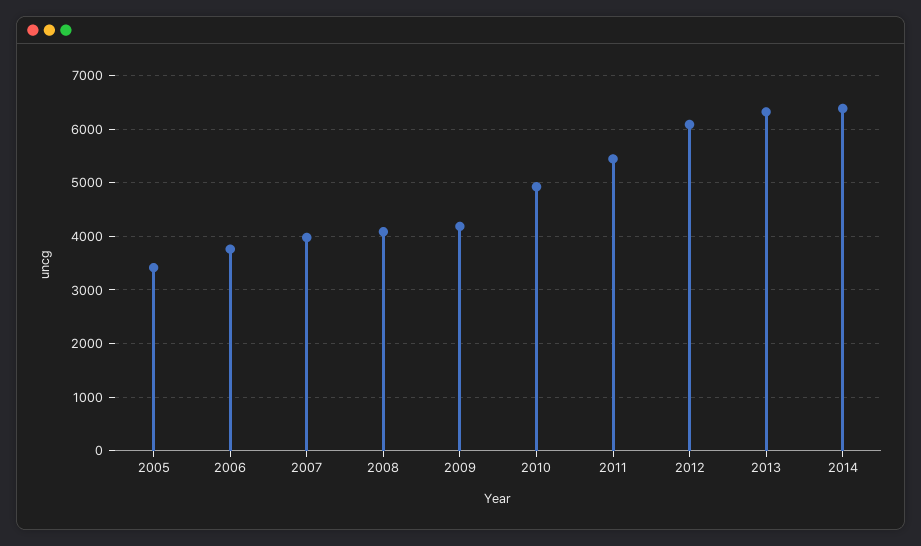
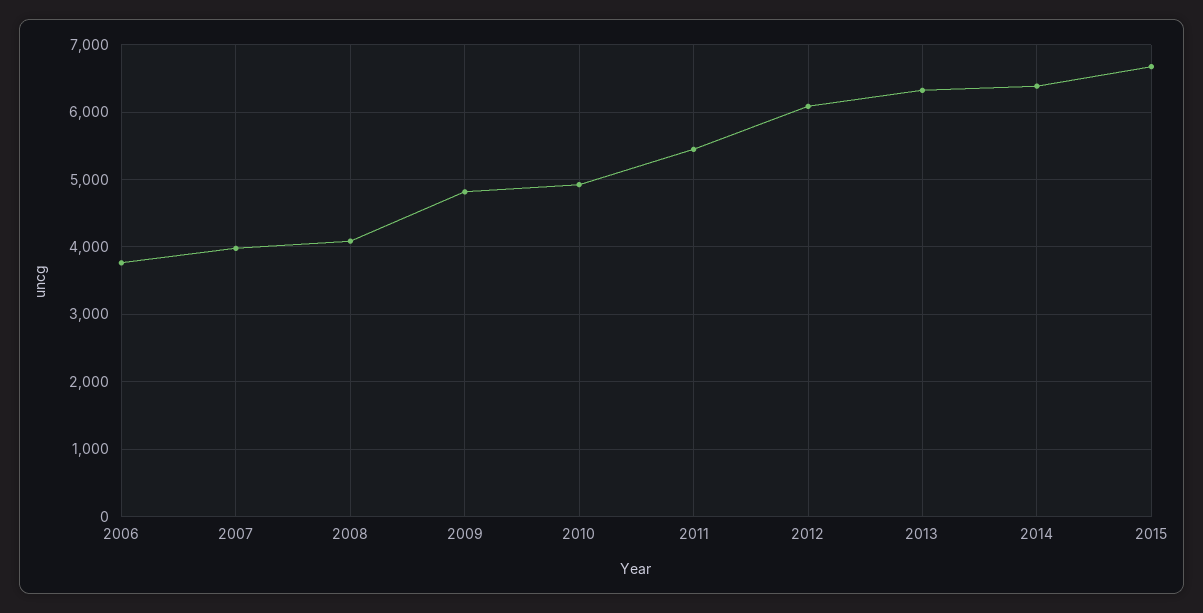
2005: 3400 -> none
2009: 4200 -> 4800
2015: none -> 6700

